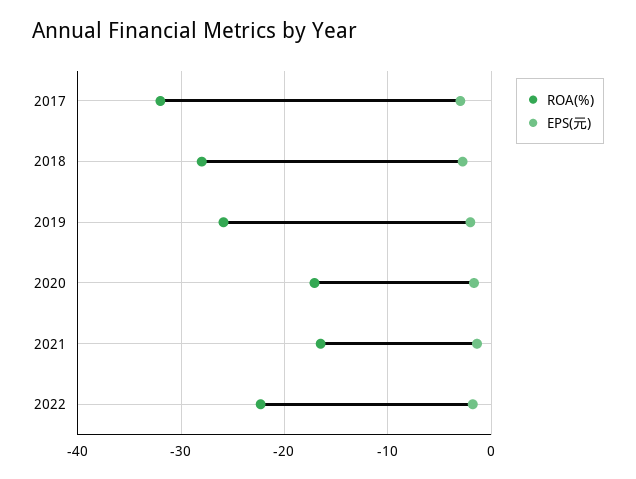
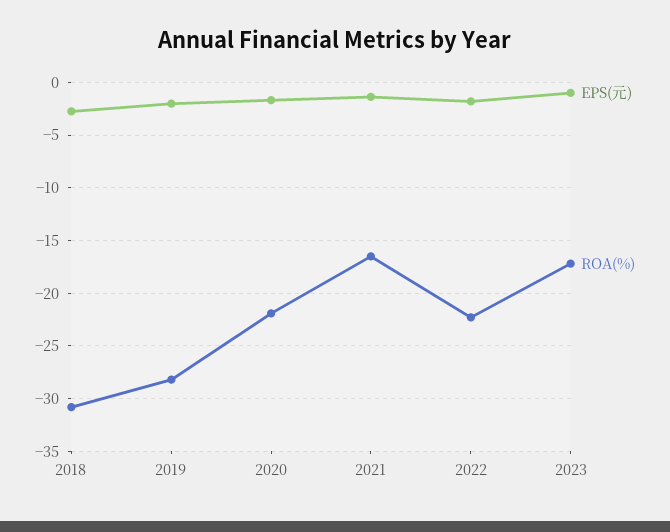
ROA(%), 2017: -32 -> none
EPS(元), 2017: -3 -> none
ROA(%), 2018: -28 -> -31
ROA(%), 2019: -26 -> -28
ROA(%), 2020: -17 -> -22
EPS(元), 2023: none -> -1
ROA(%), 2023: none -> -17

